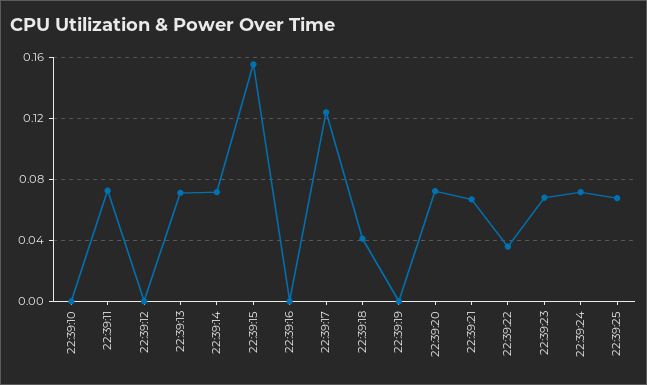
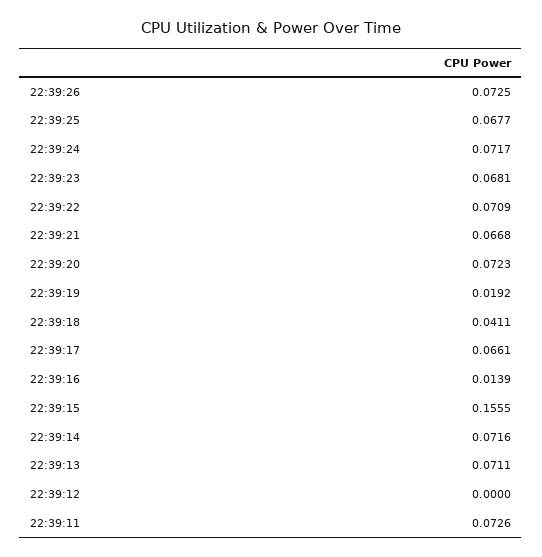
22:39:10: 0 -> none
22:39:16: 0 -> 0.0139
22:39:17: 0.125 -> 0.0661
22:39:19: 0 -> 0.0192
22:39:22: 0.035 -> 0.0709
22:39:26: none -> 0.0725

